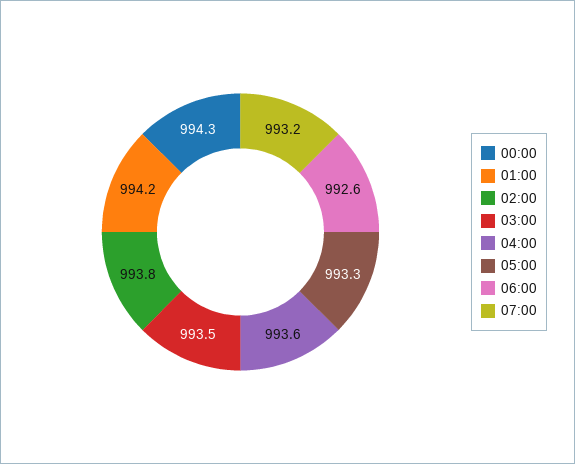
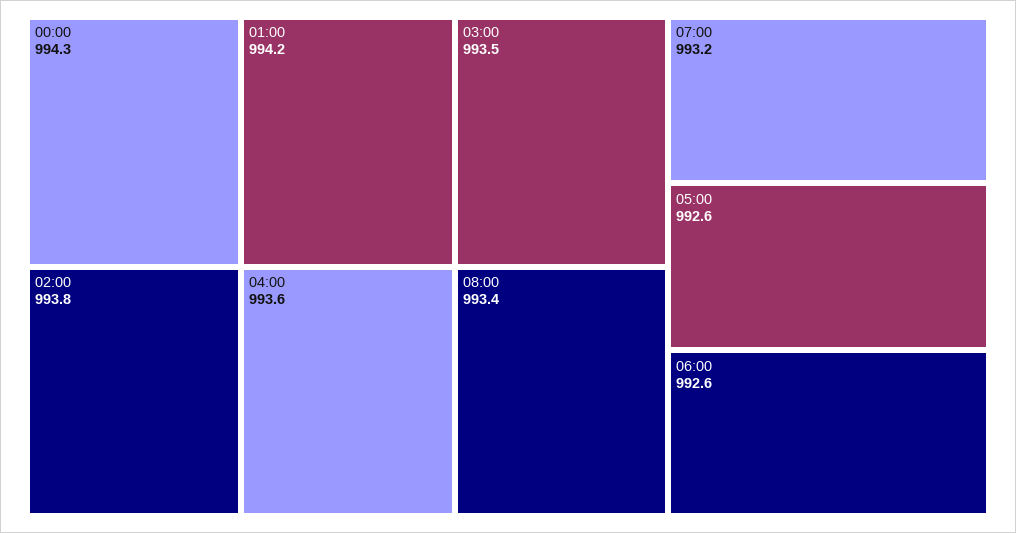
05:00: 993.3 -> 992.6
08:00: none -> 993.4

